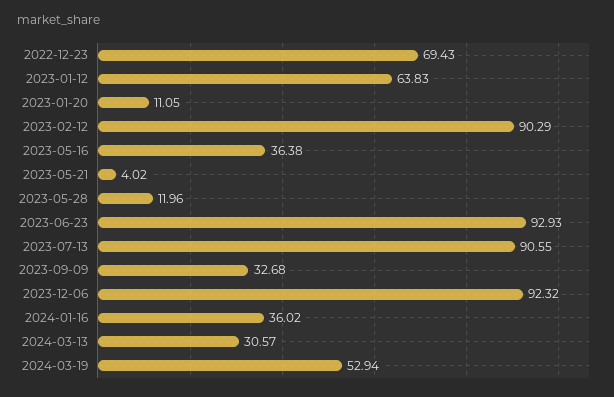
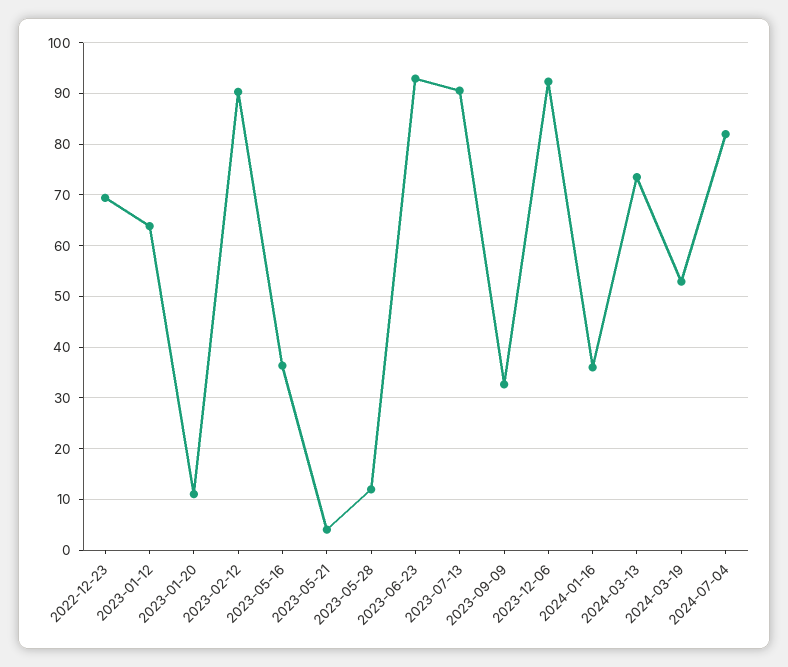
2024-03-13: 30.57 -> 74
2024-07-04: none -> 82

